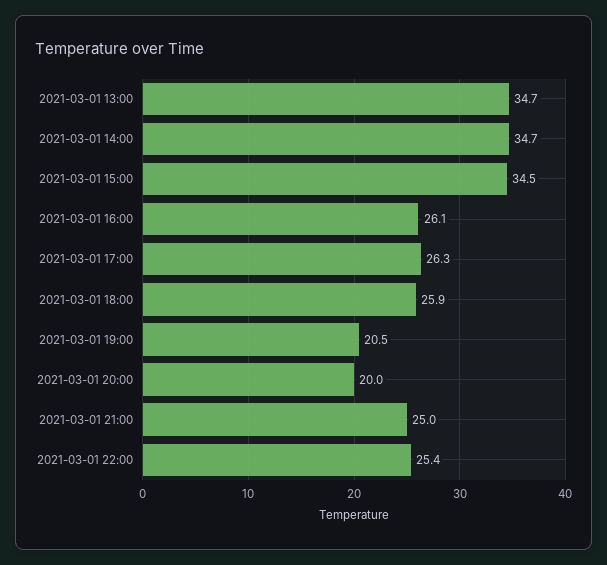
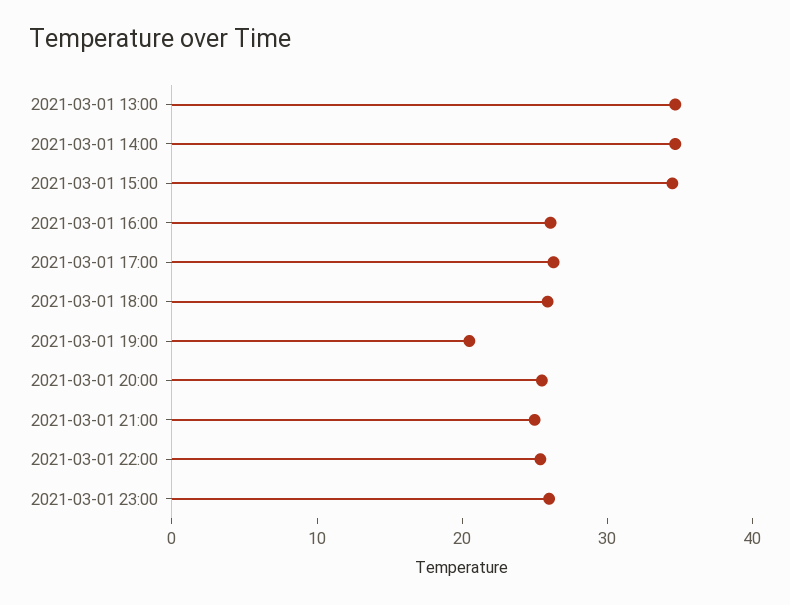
2021-03-01 20:00: 20 -> 26
2021-03-01 23:00: none -> 26

